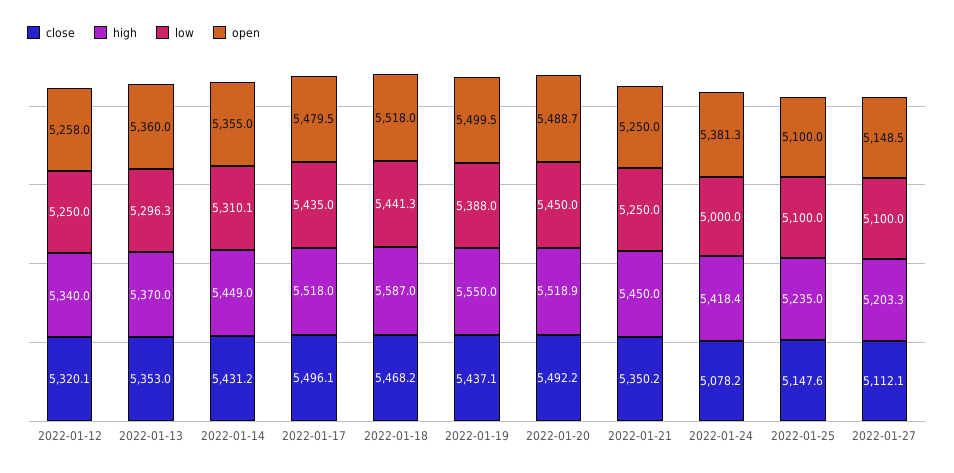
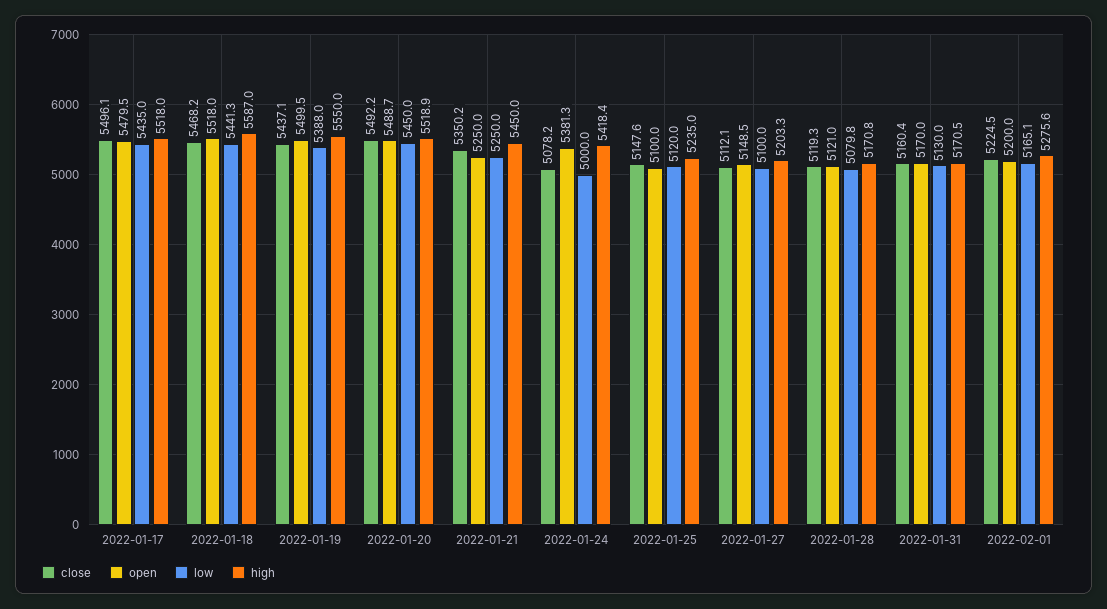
close, 2022-01-12: 5320.1 -> none
high, 2022-01-12: 5340 -> none
low, 2022-01-12: 5250 -> none
open, 2022-01-12: 5258 -> none
close, 2022-01-13: 5353 -> none
high, 2022-01-13: 5370 -> none
low, 2022-01-13: 5296.3 -> none
open, 2022-01-13: 5360 -> none
close, 2022-01-14: 5431.2 -> none
high, 2022-01-14: 5449 -> none
low, 2022-01-14: 5310.1 -> none
open, 2022-01-14: 5355 -> none
low, 2022-01-25: 5100 -> 5120
close, 2022-01-28: none -> 5119.3
open, 2022-01-28: none -> 5121
low, 2022-01-28: none -> 5079.8
high, 2022-01-28: none -> 5170.8
close, 2022-01-31: none -> 5160.4
open, 2022-01-31: none -> 5170
low, 2022-01-31: none -> 5130
high, 2022-01-31: none -> 5170.5
close, 2022-02-01: none -> 5224.5
open, 2022-02-01: none -> 5200
low, 2022-02-01: none -> 5165.1
high, 2022-02-01: none -> 5275.6

